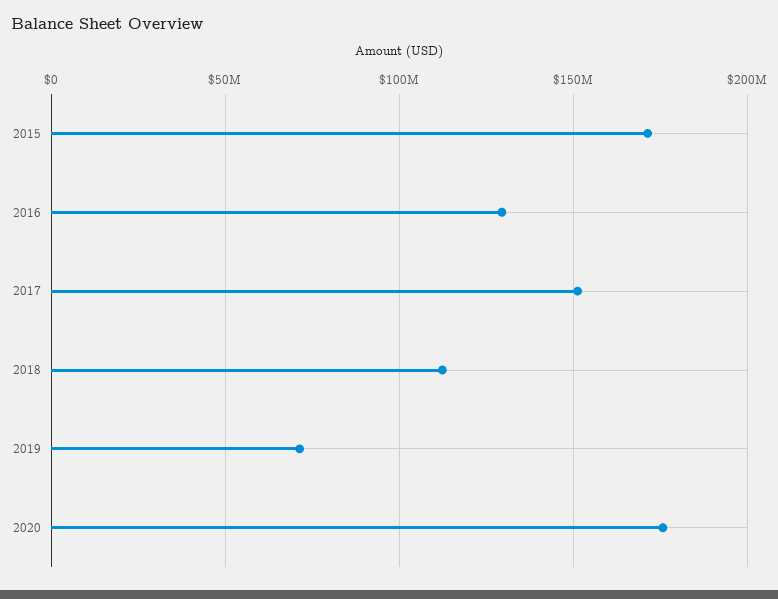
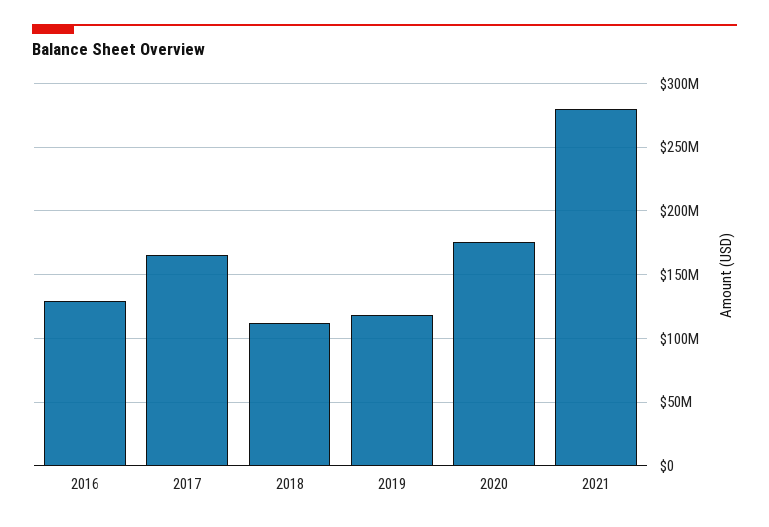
2015: 170000000 -> none
2017: 150000000 -> 165000000
2019: 70000000 -> 120000000
2021: none -> 280000000

